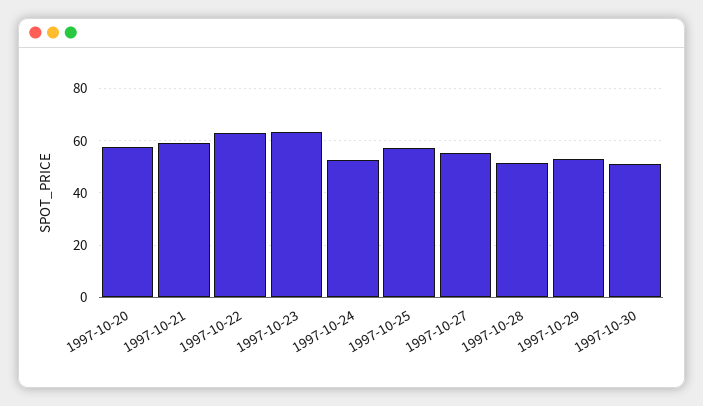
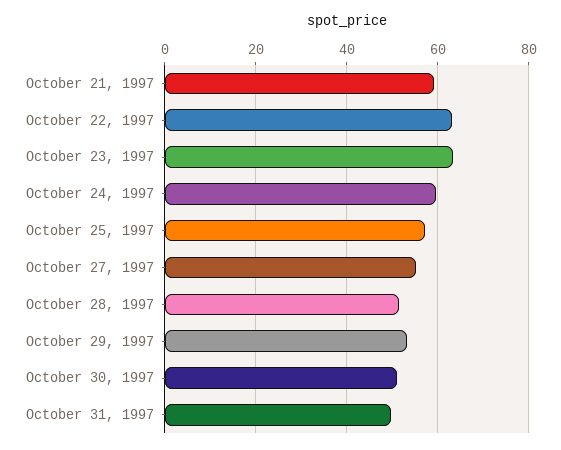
1997-10-20: 57.5 -> none
1997-10-24: 52.5 -> 60
October 31, 1997: none -> 50

